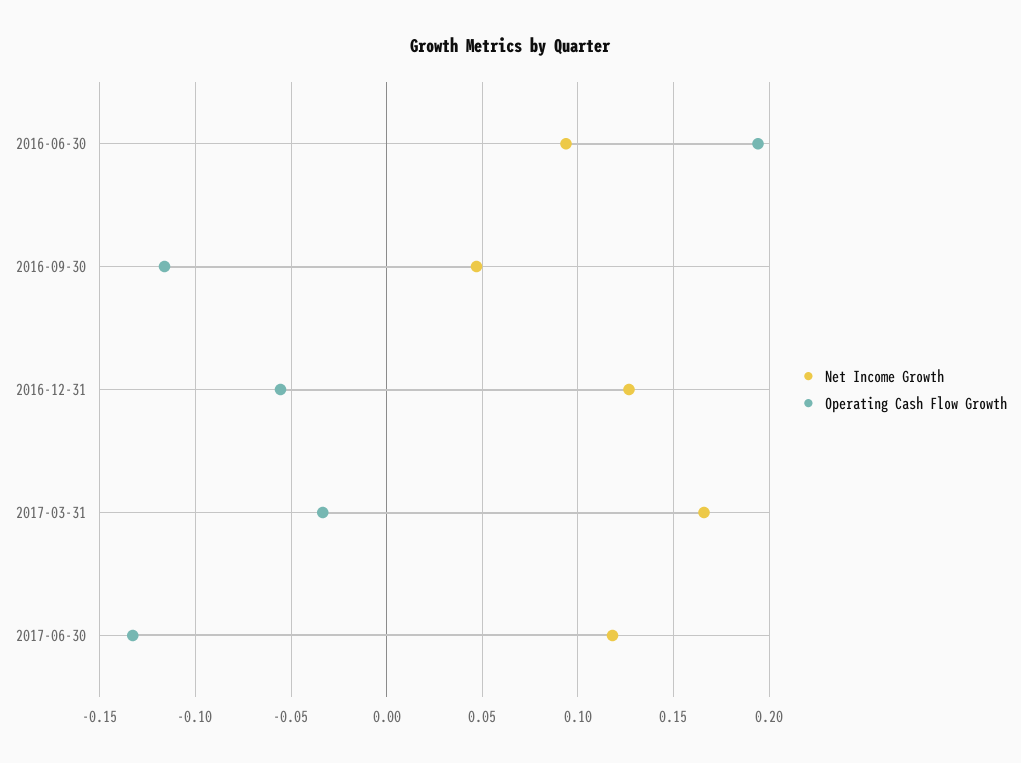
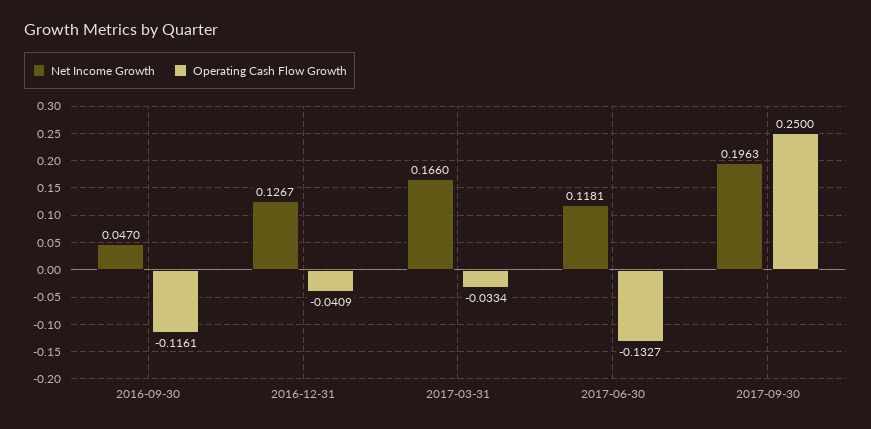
Net Income Growth, 2016-06-30: 0.095 -> none
Operating Cash Flow Growth, 2016-06-30: 0.195 -> none
Operating Cash Flow Growth, 2016-12-31: -0.055 -> -0.0409
Net Income Growth, 2017-09-30: none -> 0.1963
Operating Cash Flow Growth, 2017-09-30: none -> 0.25

